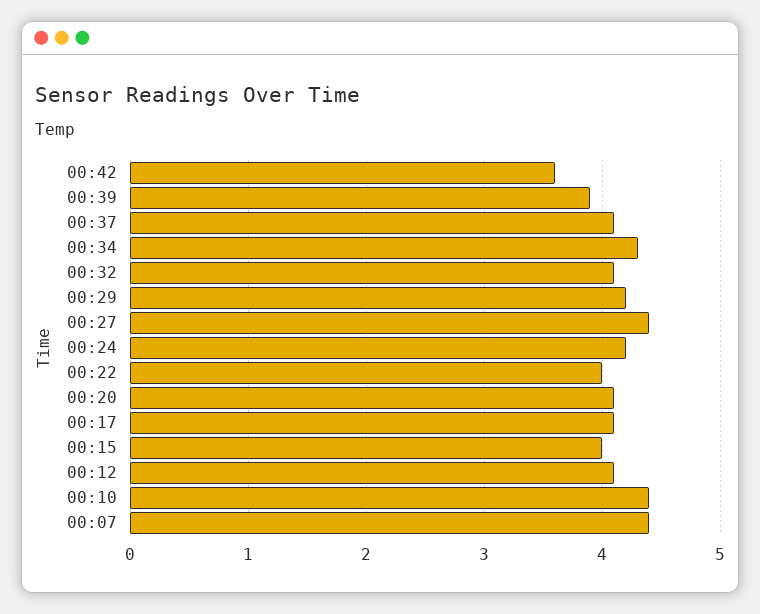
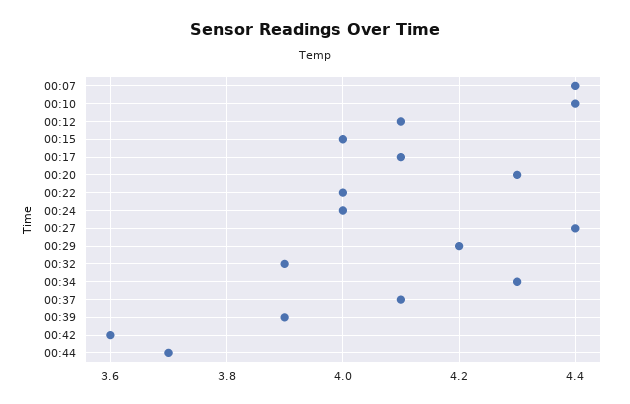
00:32: 4.1 -> 3.9
00:24: 4.2 -> 4
00:20: 4.1 -> 4.3
00:44: none -> 3.7

